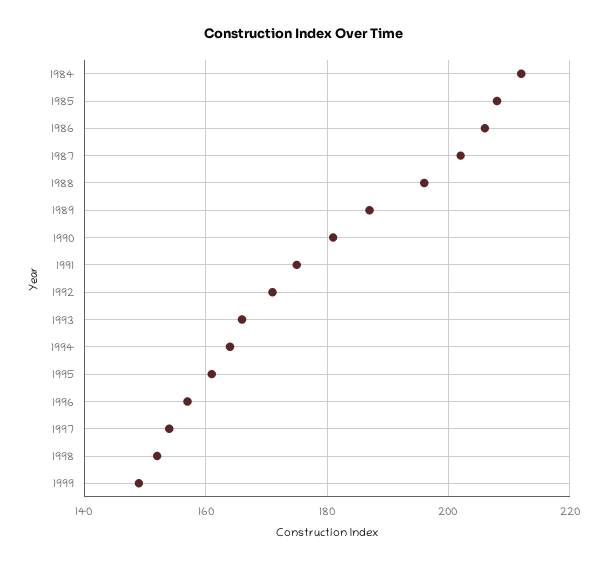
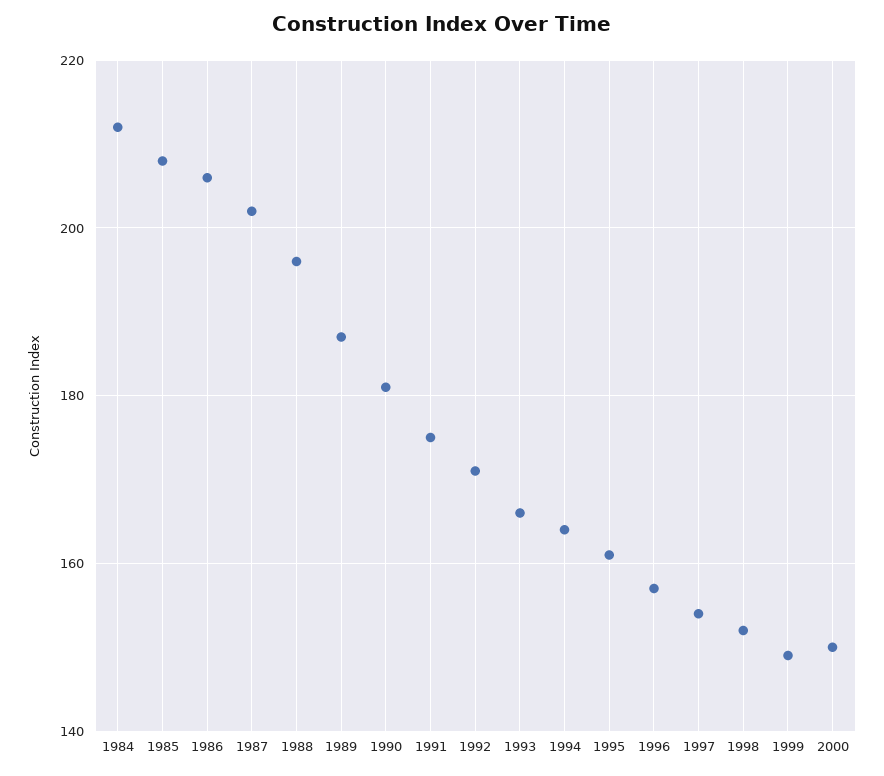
2000: none -> 150

